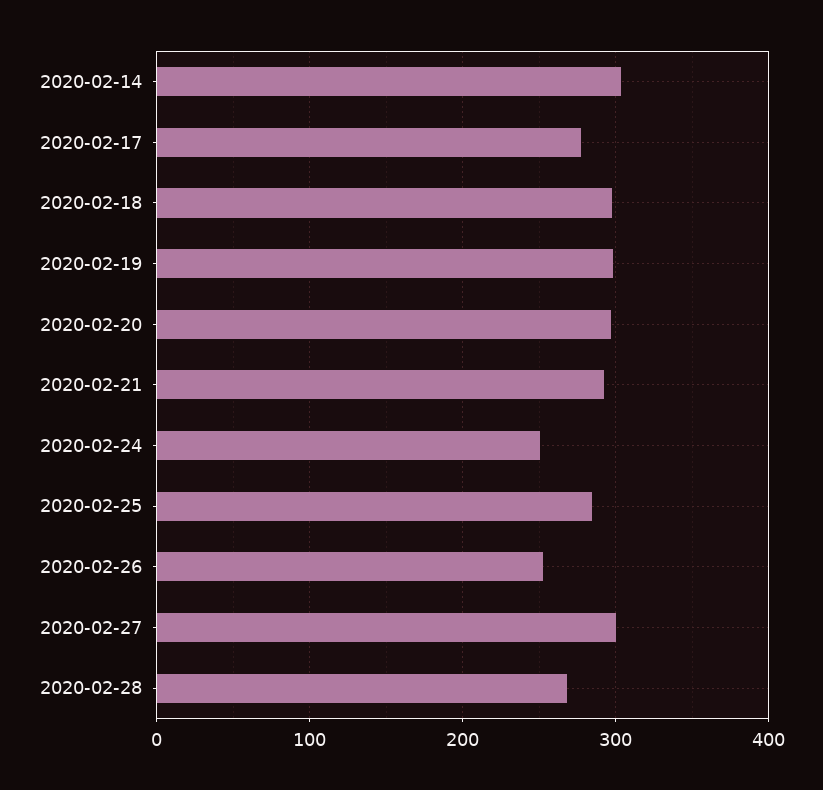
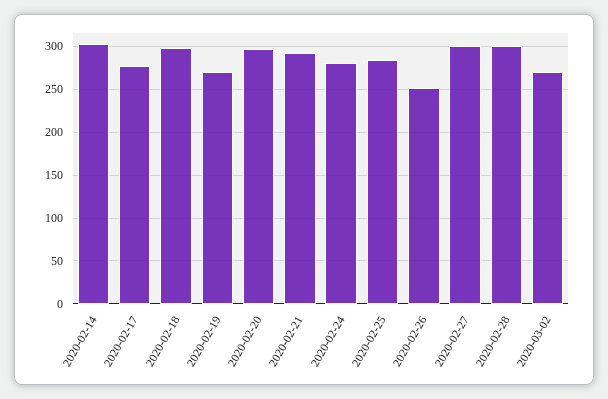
2020-02-19: 300 -> 270
2020-02-24: 250 -> 280
2020-02-28: 270 -> 300
2020-03-02: none -> 270

